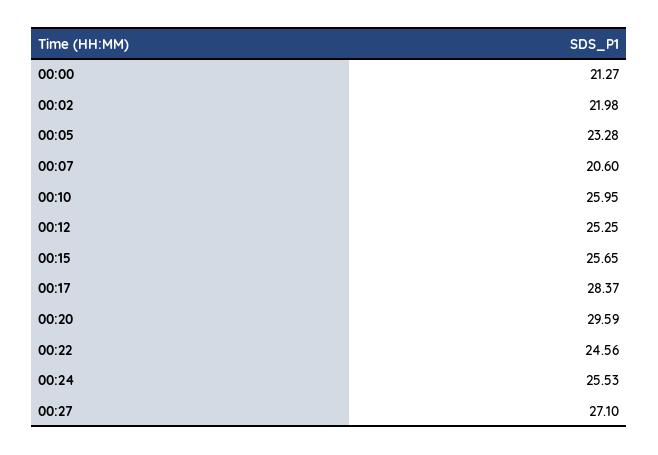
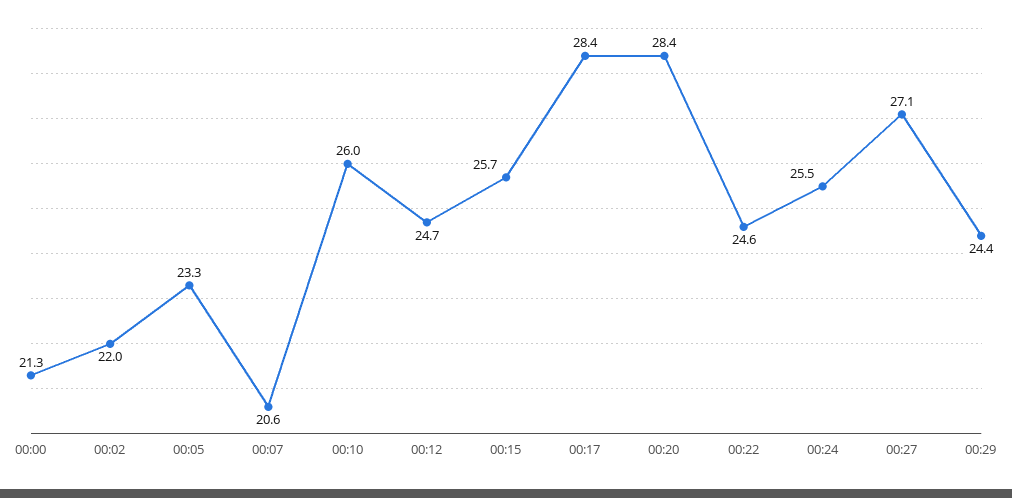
00:12: 25.25 -> 24.7
00:20: 29.59 -> 28.4
00:29: none -> 24.4

